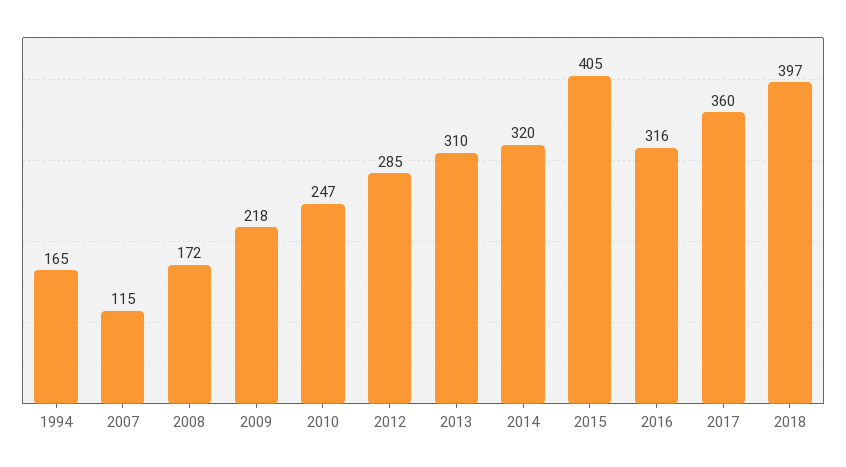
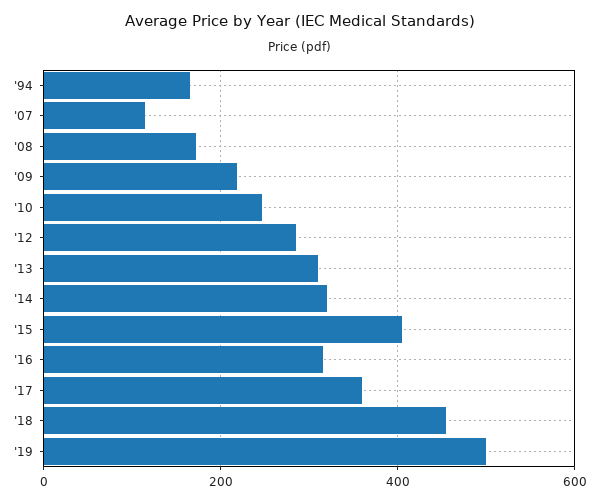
2018: 397 -> 460
'19: none -> 500

